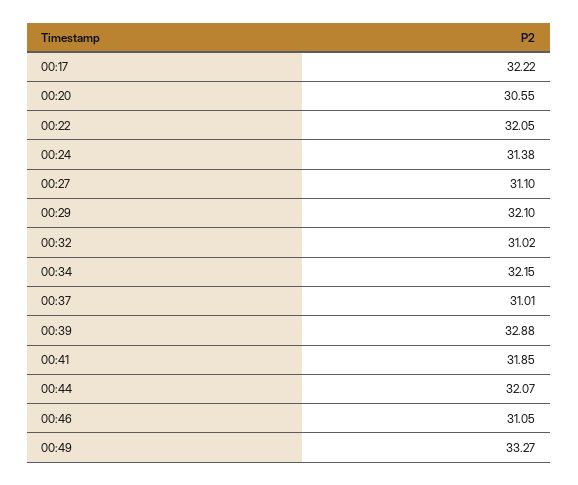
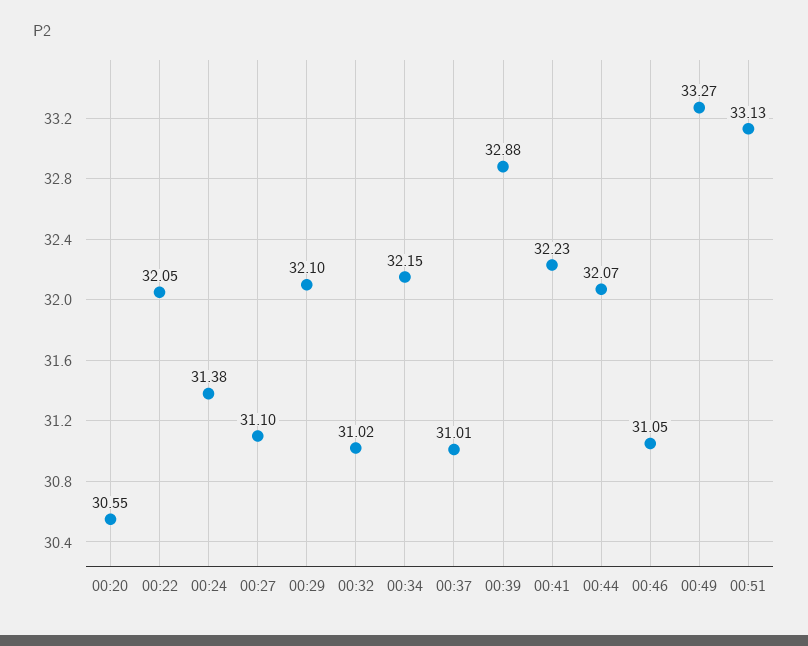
00:17: 32.22 -> none
00:41: 31.85 -> 32.23
00:51: none -> 33.13

